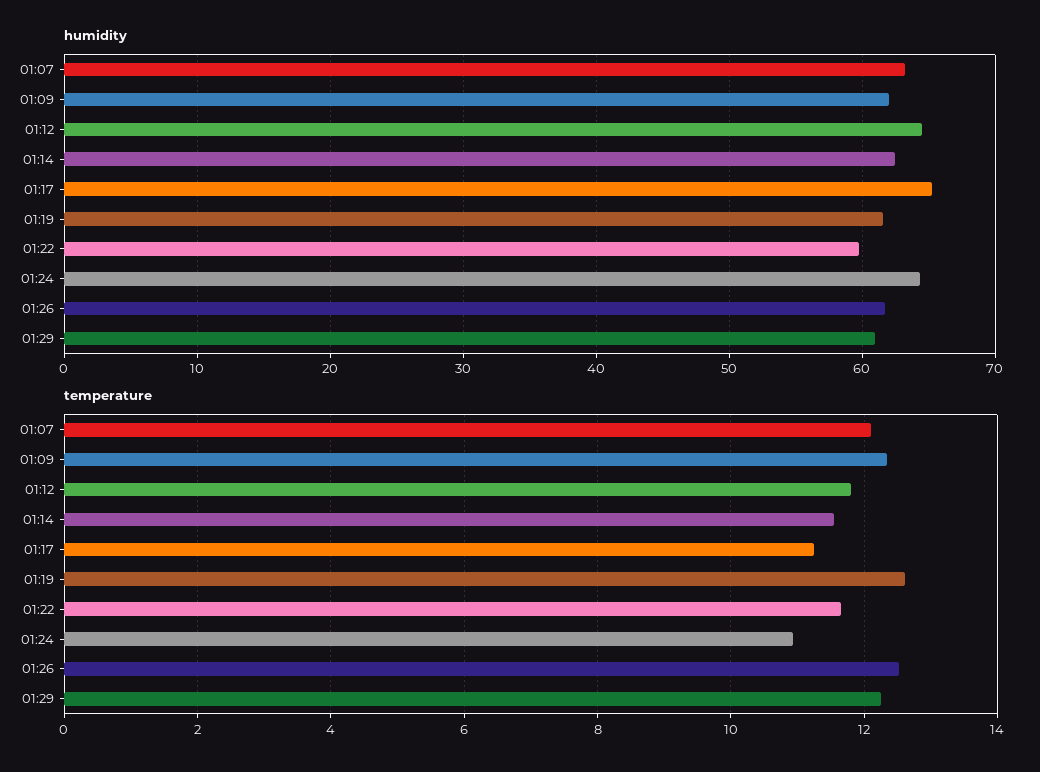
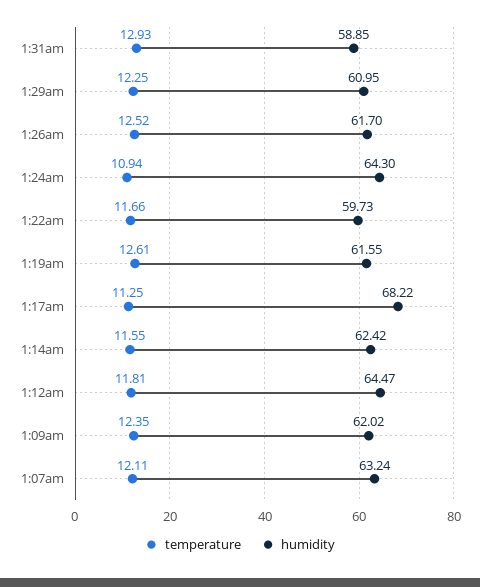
humidity, 01:17: 65 -> 68.22
temperature, 1:31am: none -> 12.93
humidity, 1:31am: none -> 58.85

